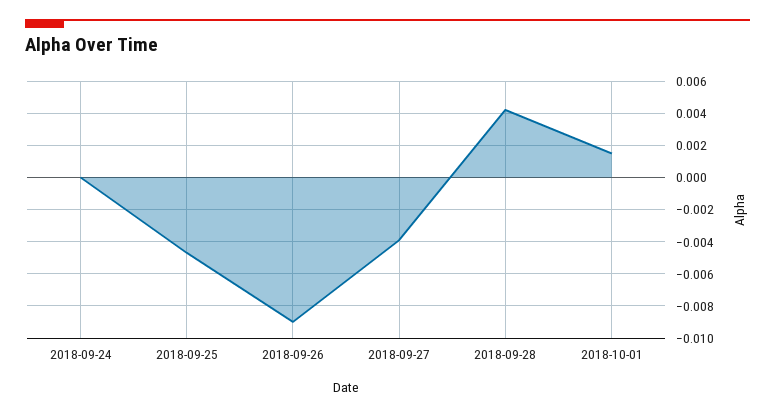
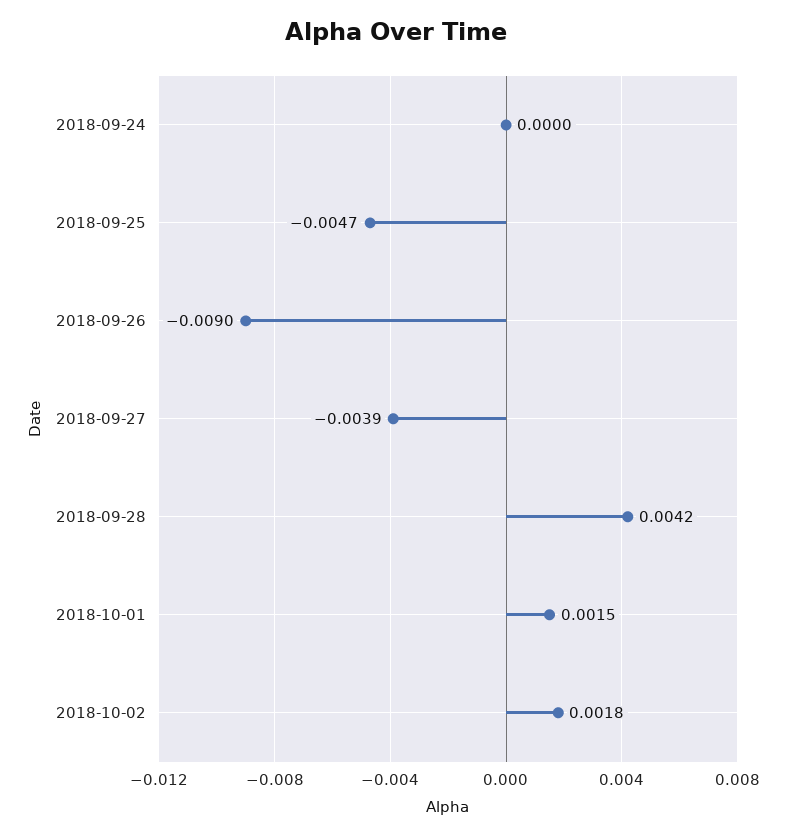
2018-10-02: none -> 0.0018

